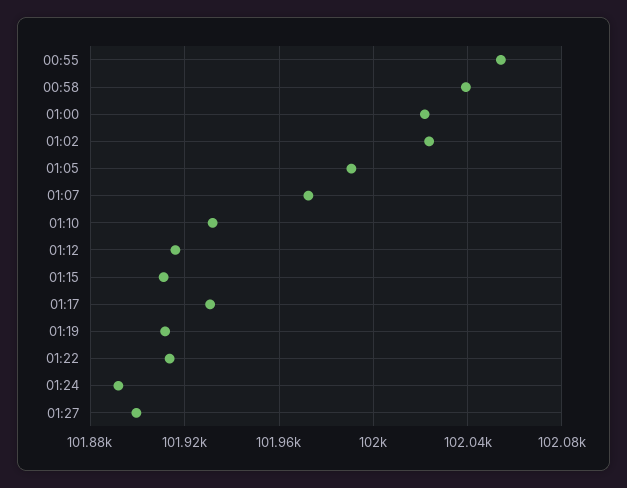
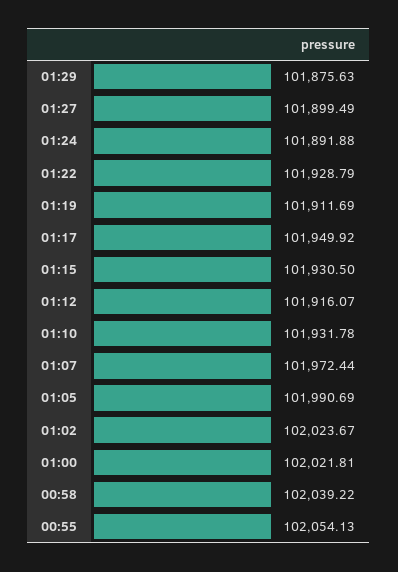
01:15: 101910 -> 101930.5
01:17: 101930 -> 101949.92
01:22: 101915 -> 101928.79
01:29: none -> 101875.63

